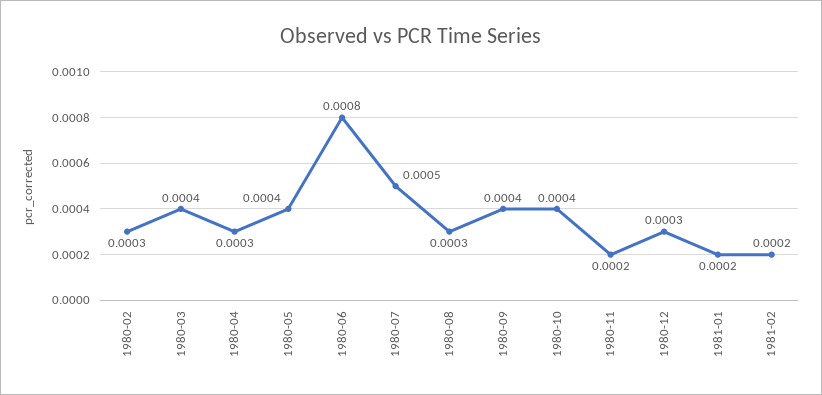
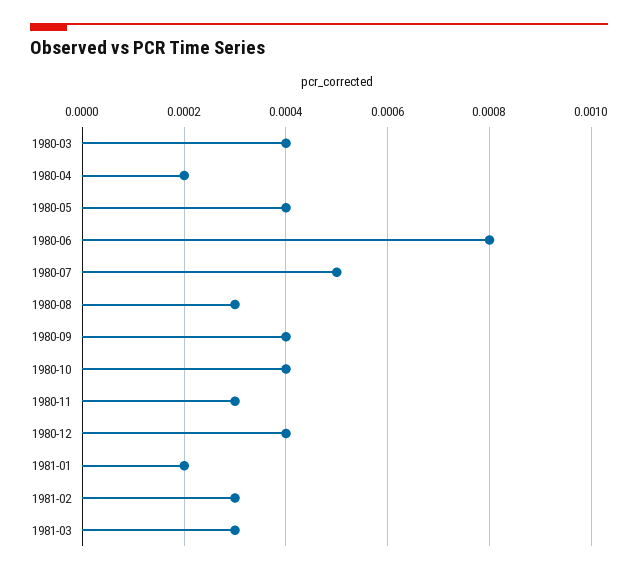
1980-02: 0.0003 -> none
1980-04: 0.0003 -> 0.0002
1980-11: 0.0002 -> 0.0003
1980-12: 0.0003 -> 0.0004
1981-02: 0.0002 -> 0.0003
1981-03: none -> 0.0003

